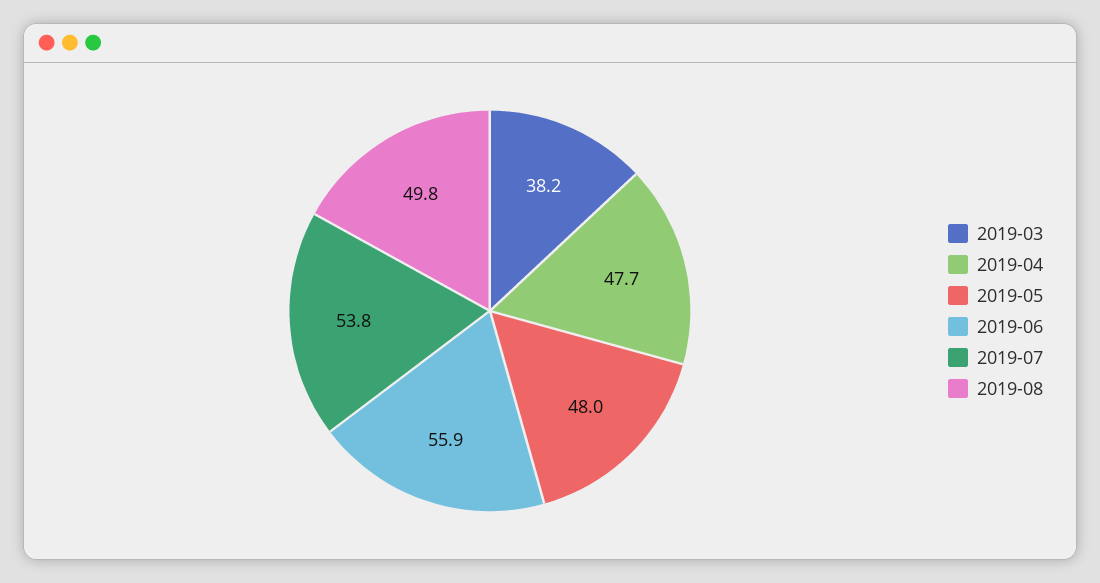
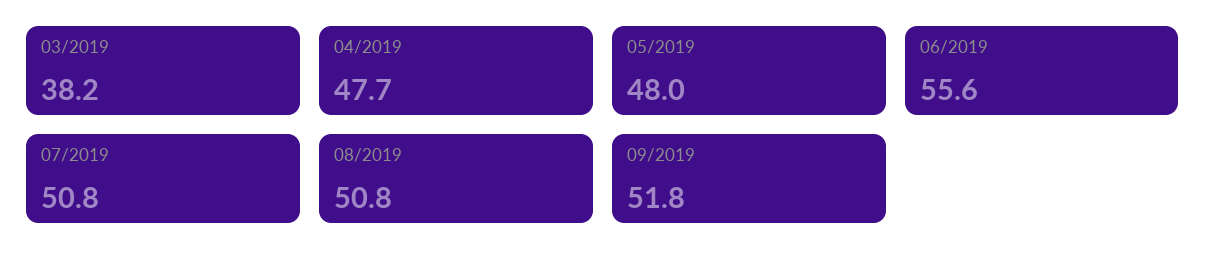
2019-06: 55.9 -> 55.6
2019-07: 53.8 -> 50.8
2019-08: 49.8 -> 50.8
09/2019: none -> 51.8

